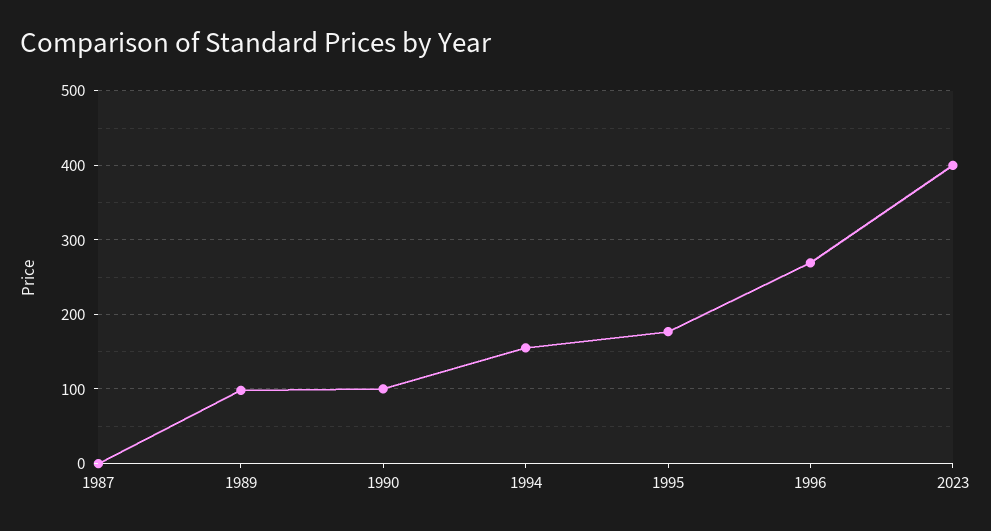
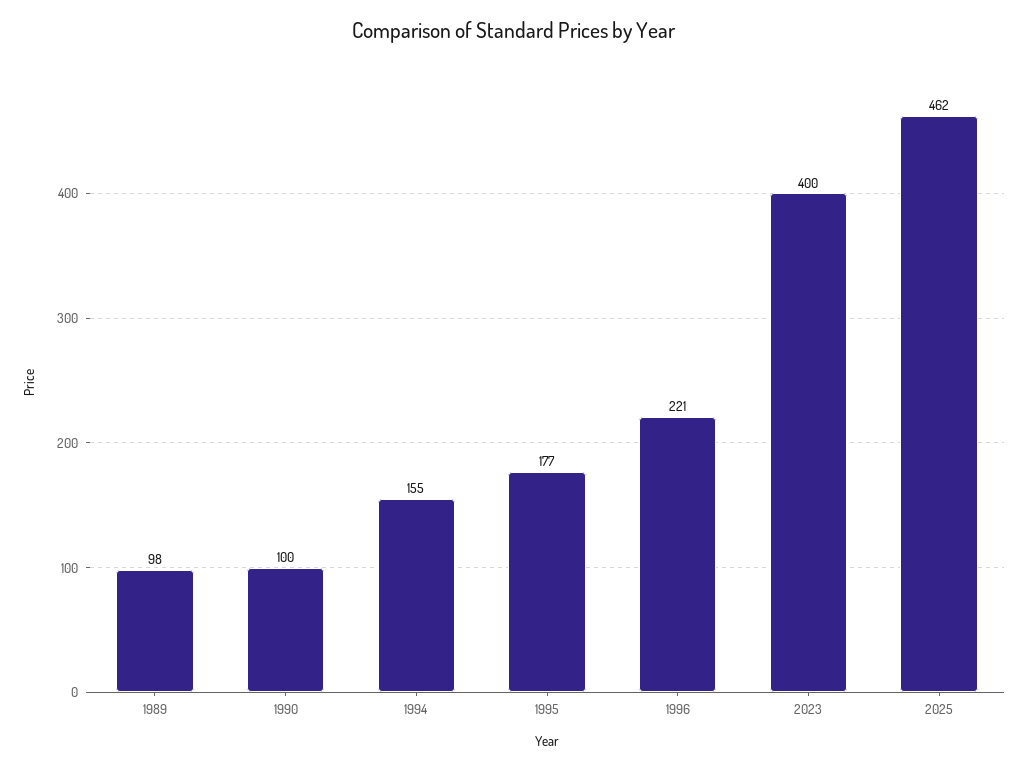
1987: 0 -> none
1996: 270 -> 221
2025: none -> 462

